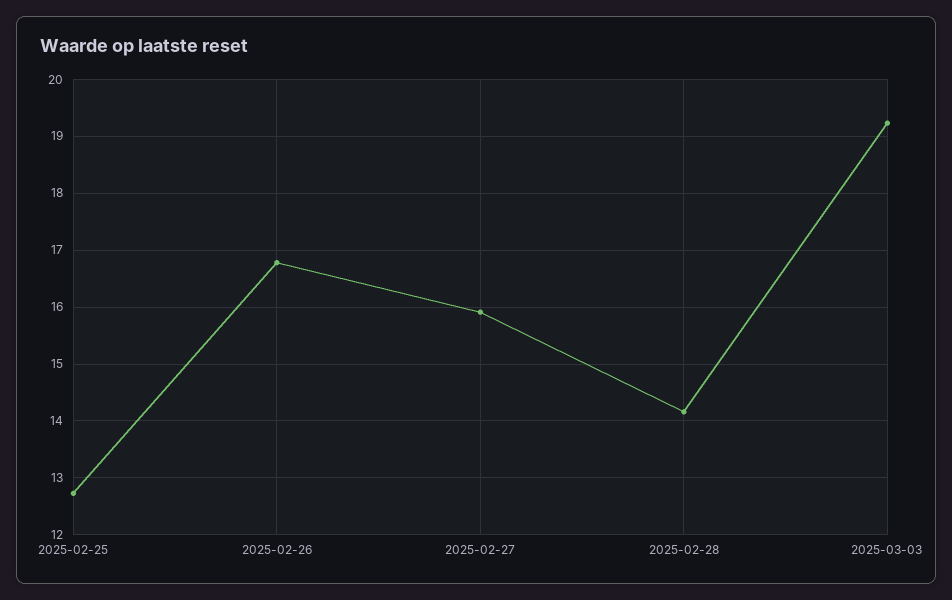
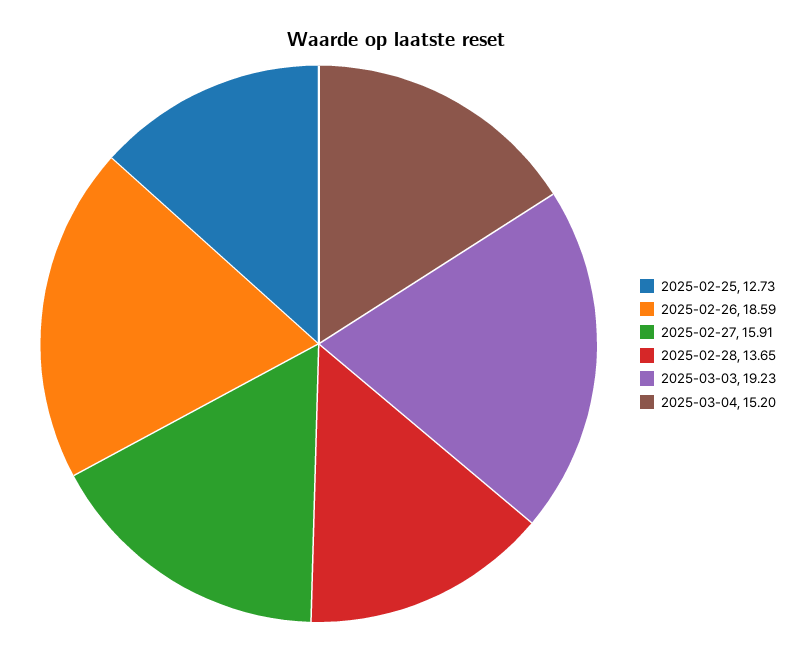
2025-02-26: 16.8 -> 18.59
2025-02-28: 14.2 -> 13.65
2025-03-04: none -> 15.2

